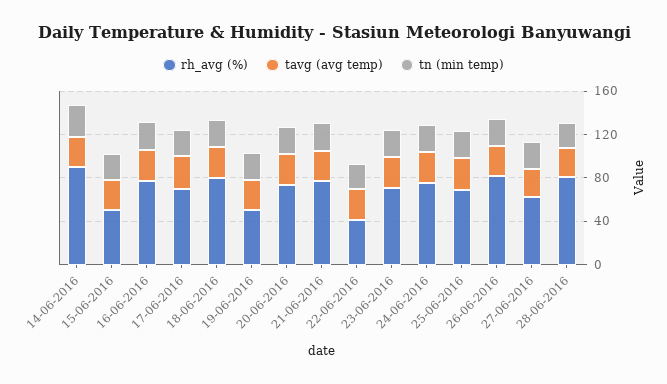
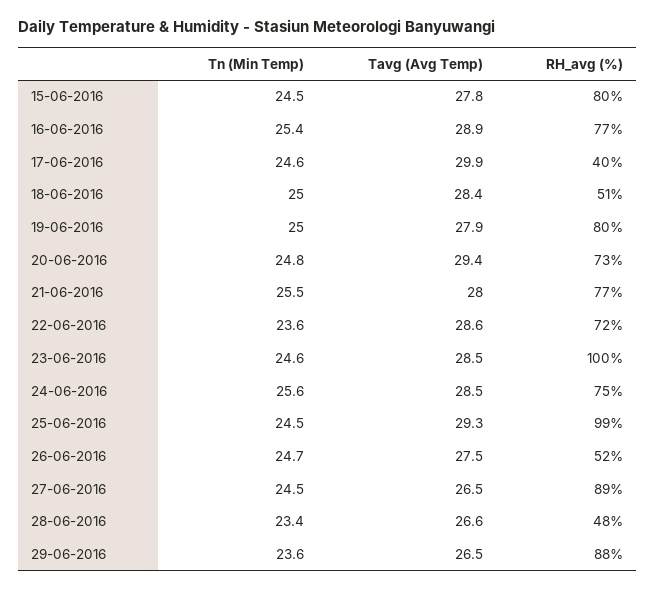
rh_avg (%), 14-06-2016: 90 -> none
tavg (avg temp), 14-06-2016: 30 -> none
tn (min temp), 14-06-2016: 30 -> none
rh_avg (%), 15-06-2016: 50 -> 80
rh_avg (%), 17-06-2016: 70 -> 40
rh_avg (%), 18-06-2016: 80 -> 51
rh_avg (%), 19-06-2016: 50 -> 80
rh_avg (%), 22-06-2016: 40 -> 72
rh_avg (%), 23-06-2016: 70 -> 100
rh_avg (%), 25-06-2016: 70 -> 99
rh_avg (%), 26-06-2016: 80 -> 52
rh_avg (%), 27-06-2016: 60 -> 89
rh_avg (%), 28-06-2016: 80 -> 48
tn (min temp), 29-06-2016: none -> 23.6
tavg (avg temp), 29-06-2016: none -> 26.5
rh_avg (%), 29-06-2016: none -> 88

